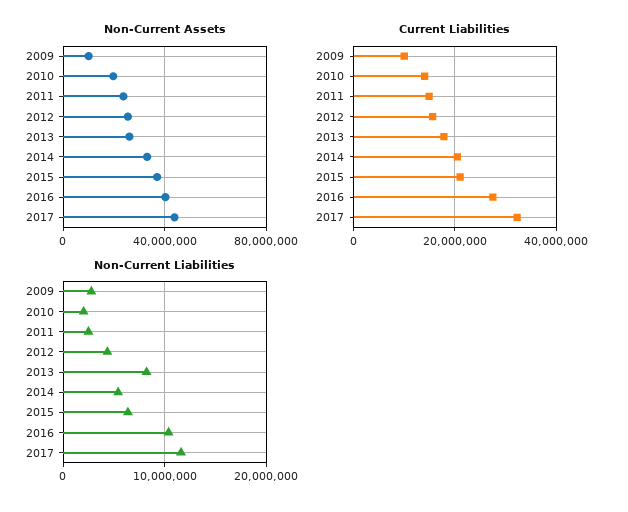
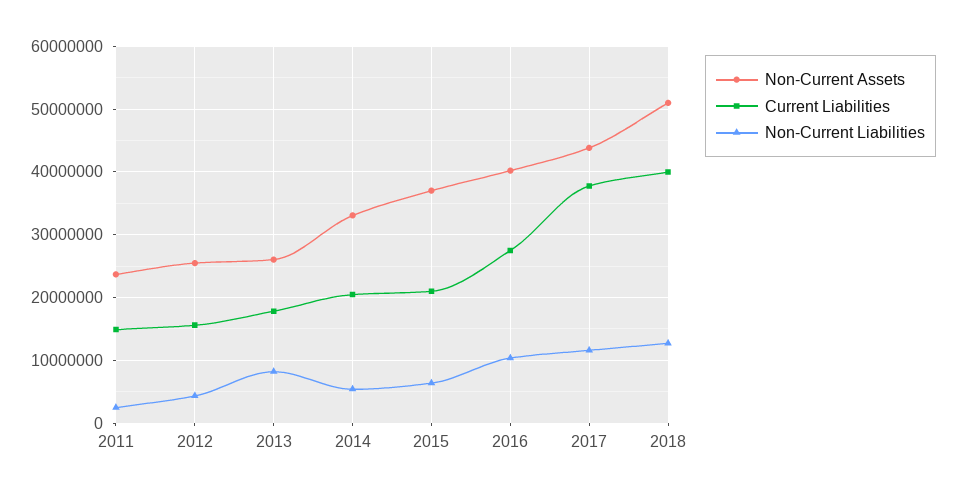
Non-Current Assets, 2009: 10000000 -> none
Non-Current Assets, 2010: 20000000 -> none
Current Liabilities, 2009: 10000000 -> none
Current Liabilities, 2010: 14000000 -> none
Current Liabilities, 2017: 32000000 -> 38000000
Non-Current Liabilities, 2009: 3000000 -> none
Non-Current Liabilities, 2010: 2000000 -> none
Non-Current Assets, 2018: none -> 51000000
Current Liabilities, 2018: none -> 40000000
Non-Current Liabilities, 2018: none -> 13000000

